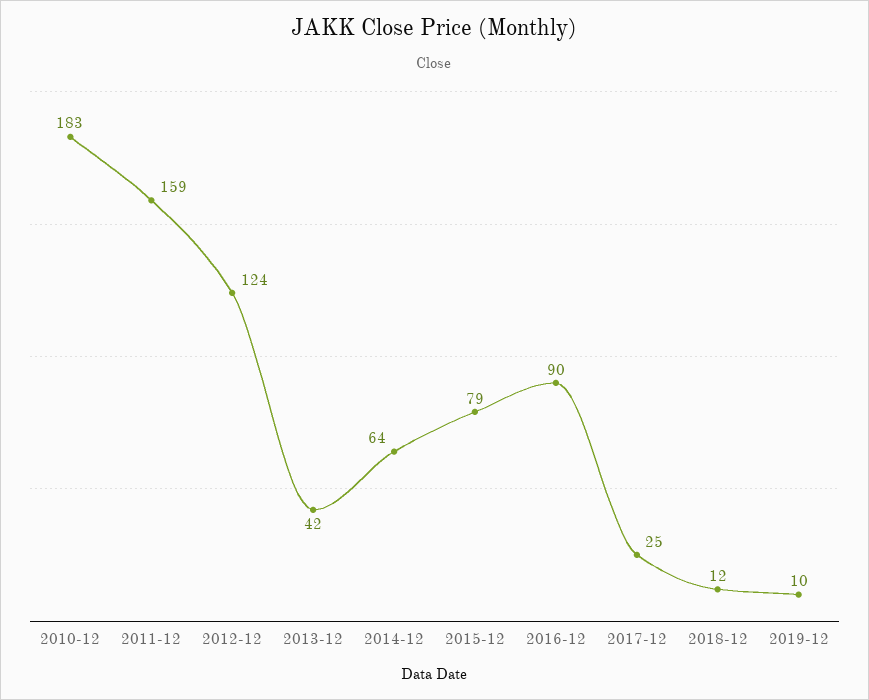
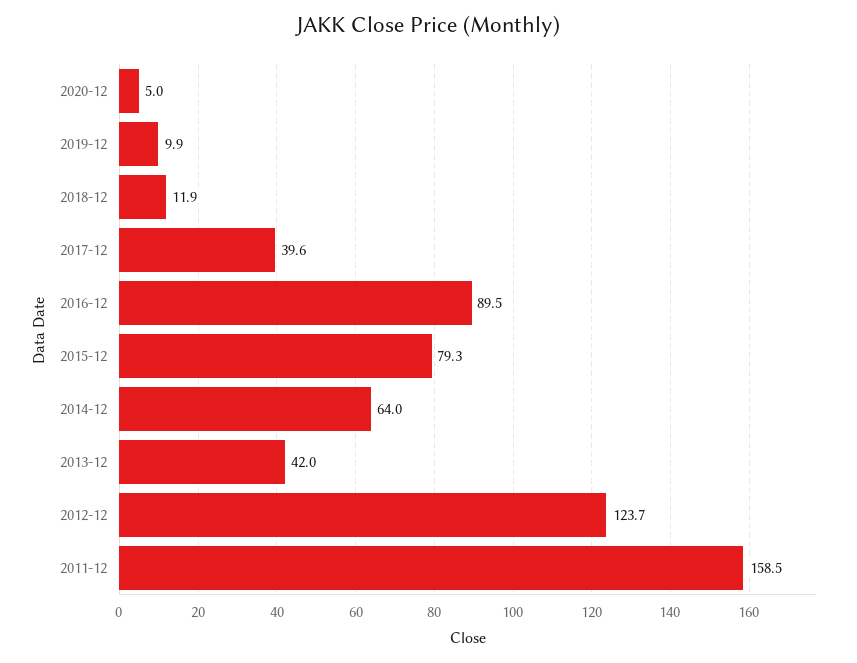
2010-12: 183 -> none
2017-12: 25 -> 39.6
2020-12: none -> 5

